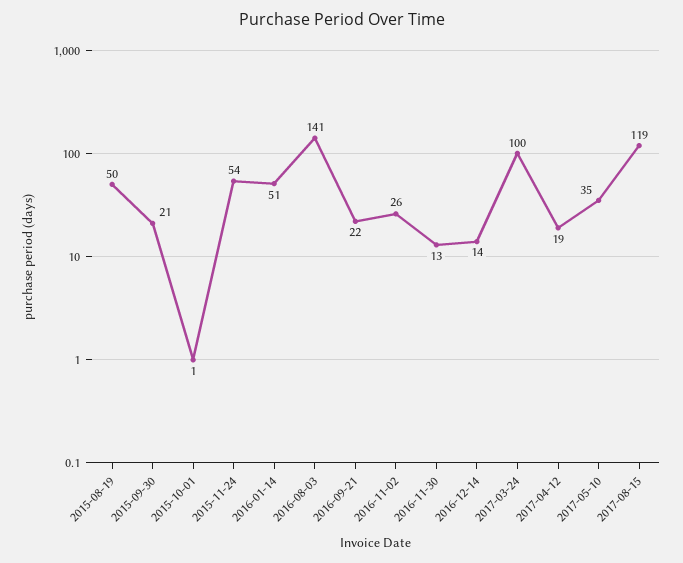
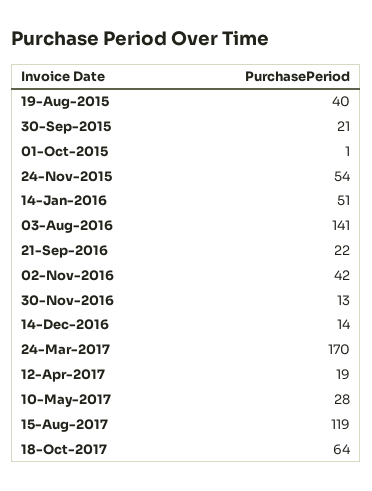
2015-08-19: 50 -> 40
2016-11-02: 26 -> 42
2017-03-24: 100 -> 170
2017-05-10: 35 -> 28
18-Oct-2017: none -> 64

